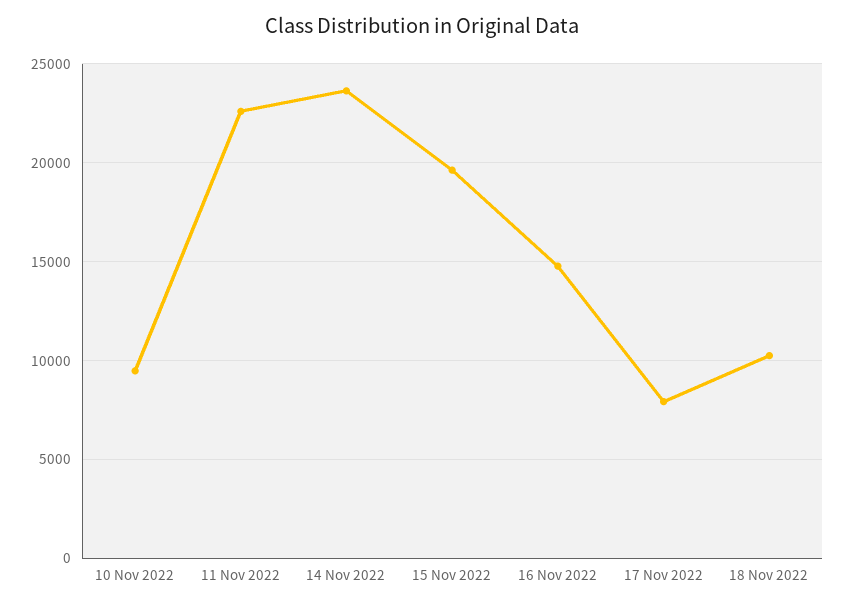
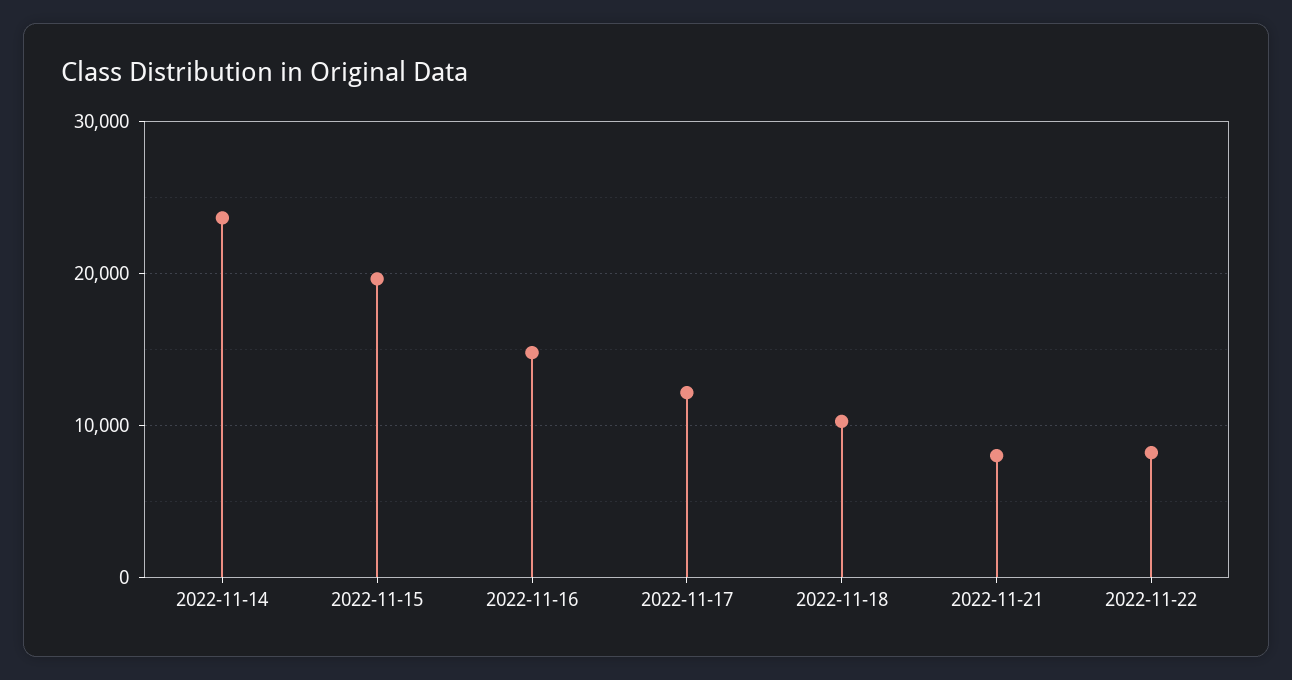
10 Nov 2022: 9500 -> none
11 Nov 2022: 22500 -> none
17 Nov 2022: 8000 -> 12000
2022-11-21: none -> 8000
2022-11-22: none -> 8000

